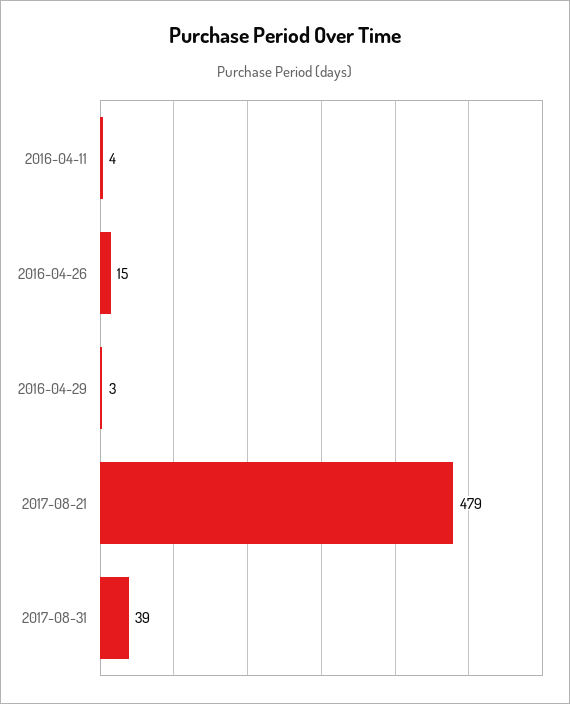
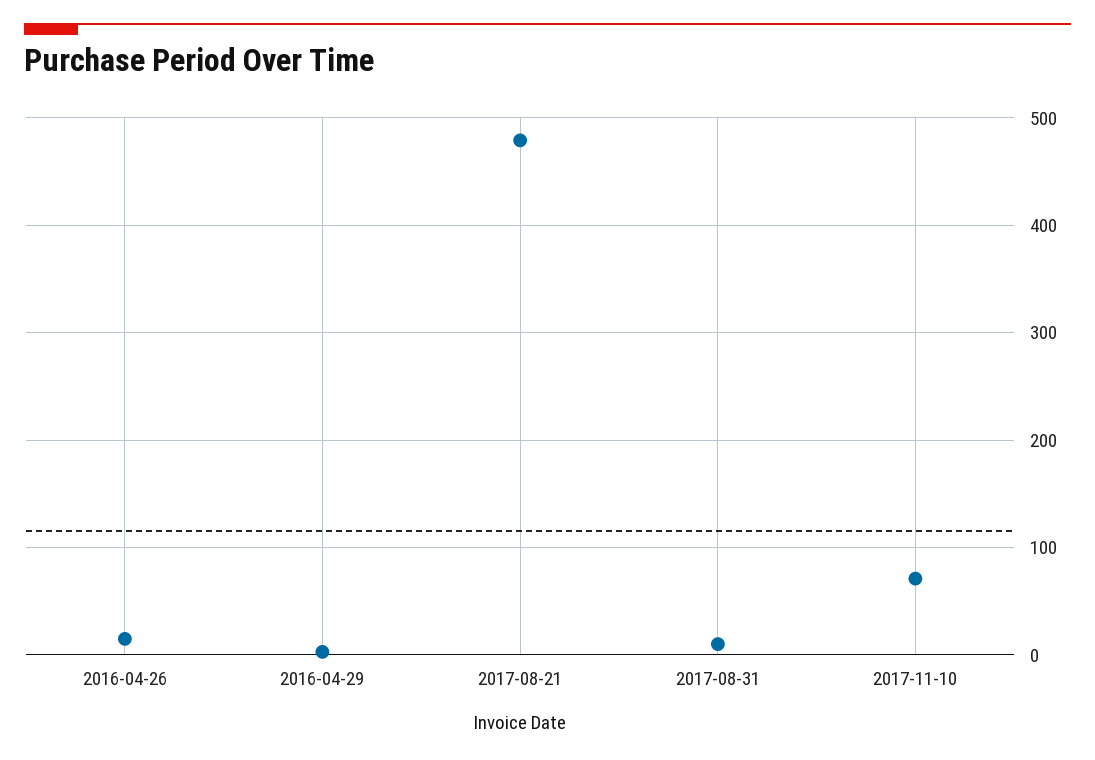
2016-04-11: 4 -> none
2017-08-31: 39 -> 10
2017-11-10: none -> 70

